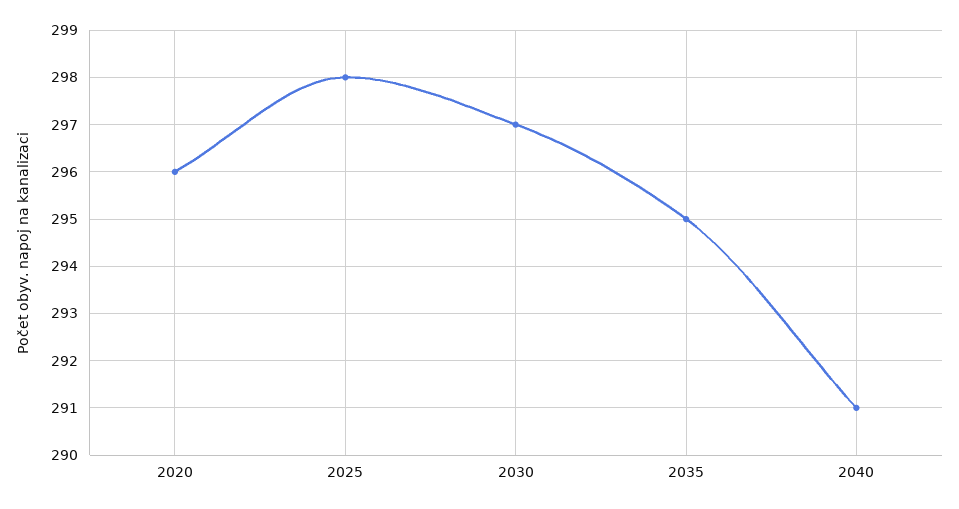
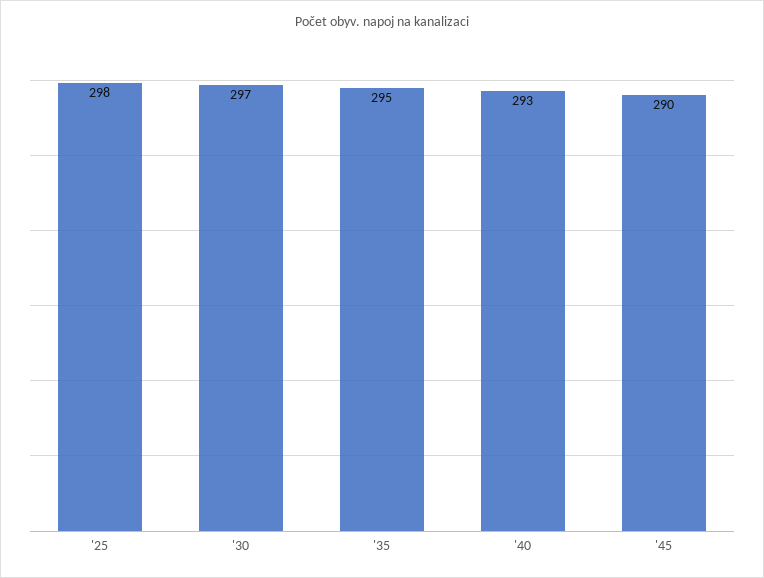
2020: 296 -> none
2040: 291 -> 293
'45: none -> 290

